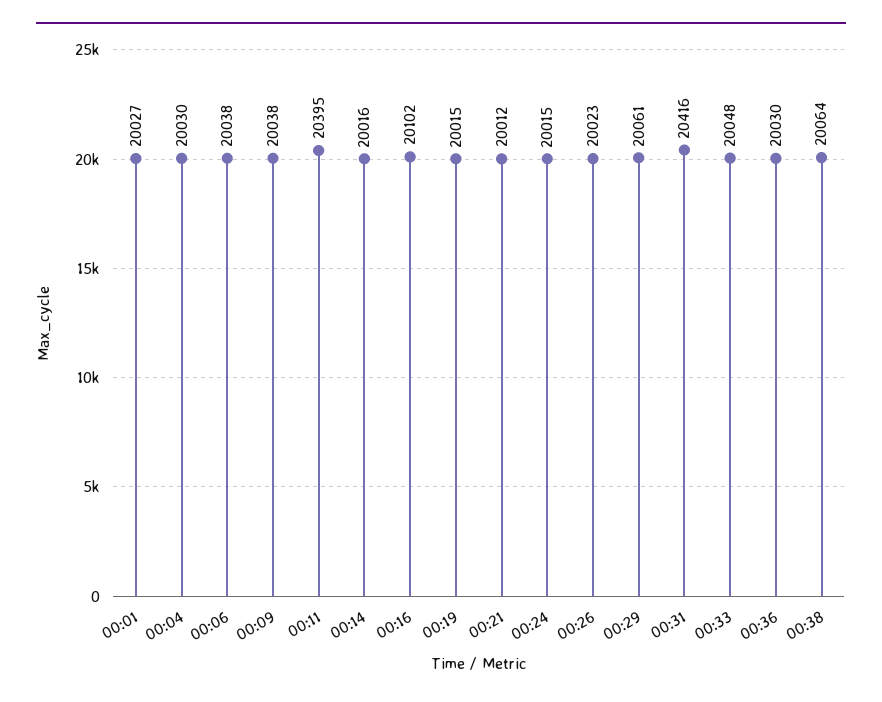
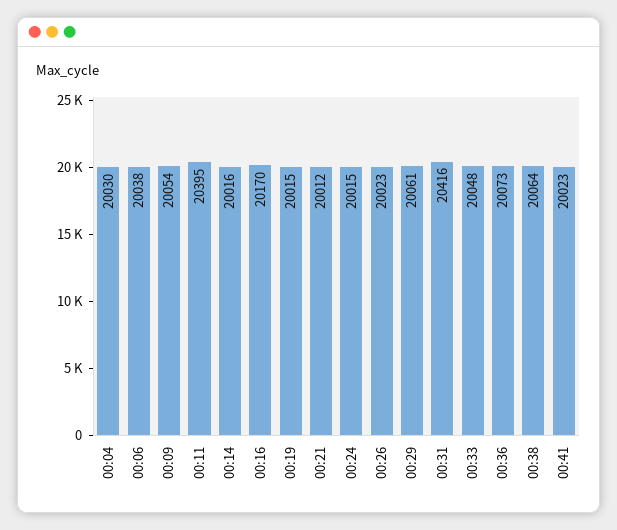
00:01: 20027 -> none
00:09: 20038 -> 20054
00:16: 20102 -> 20170
00:36: 20030 -> 20073
00:41: none -> 20023

